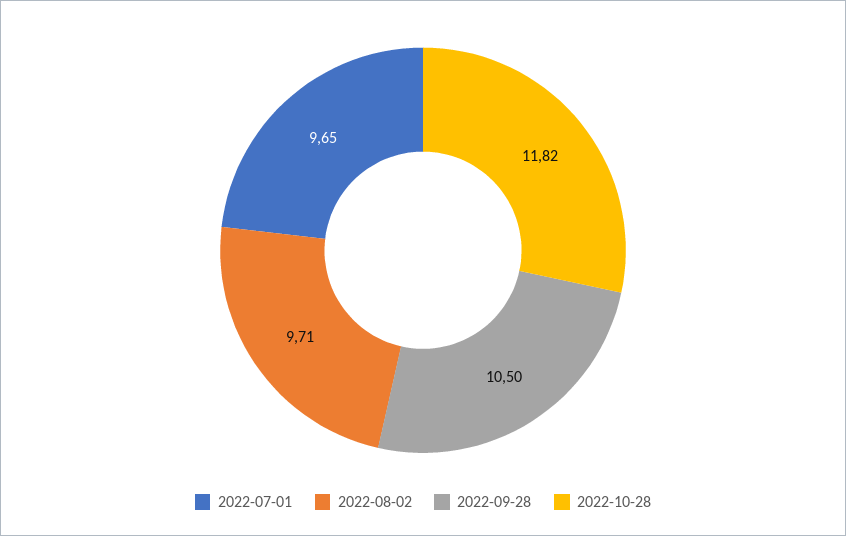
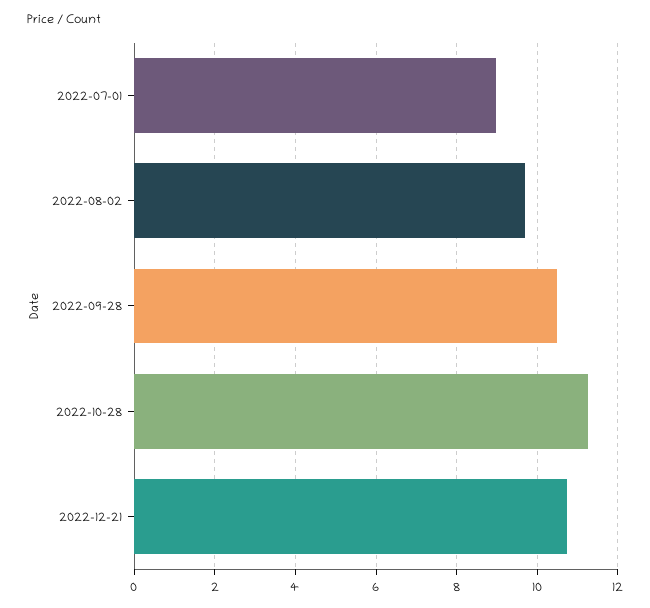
2022-07-01: 9.65 -> 9
2022-10-28: 11.82 -> 11.2
2022-12-21: none -> 10.8

